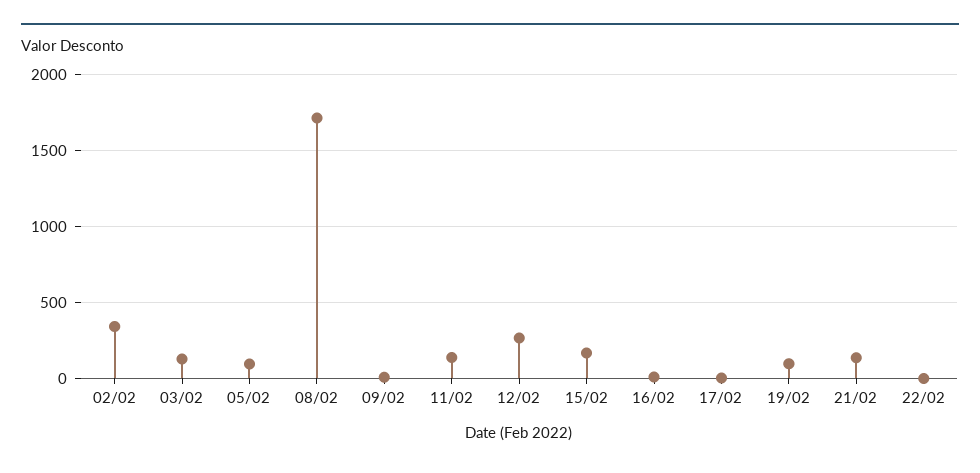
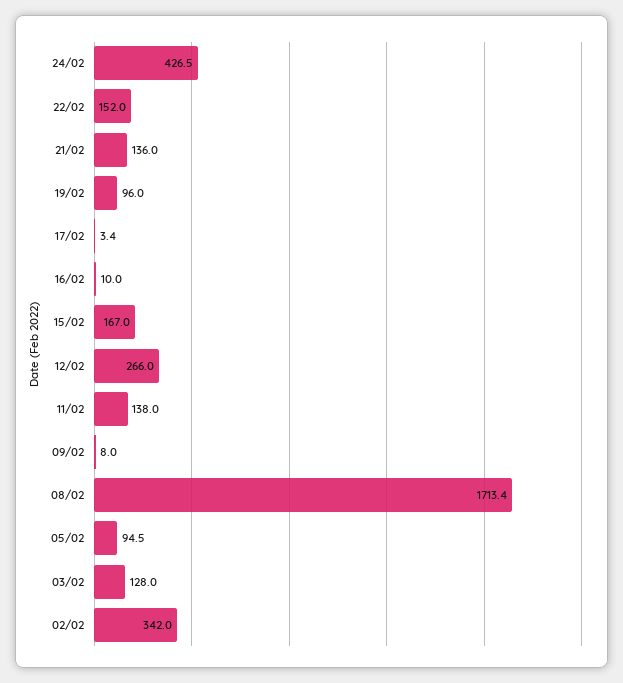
22/02: 0 -> 152
24/02: none -> 426.5

